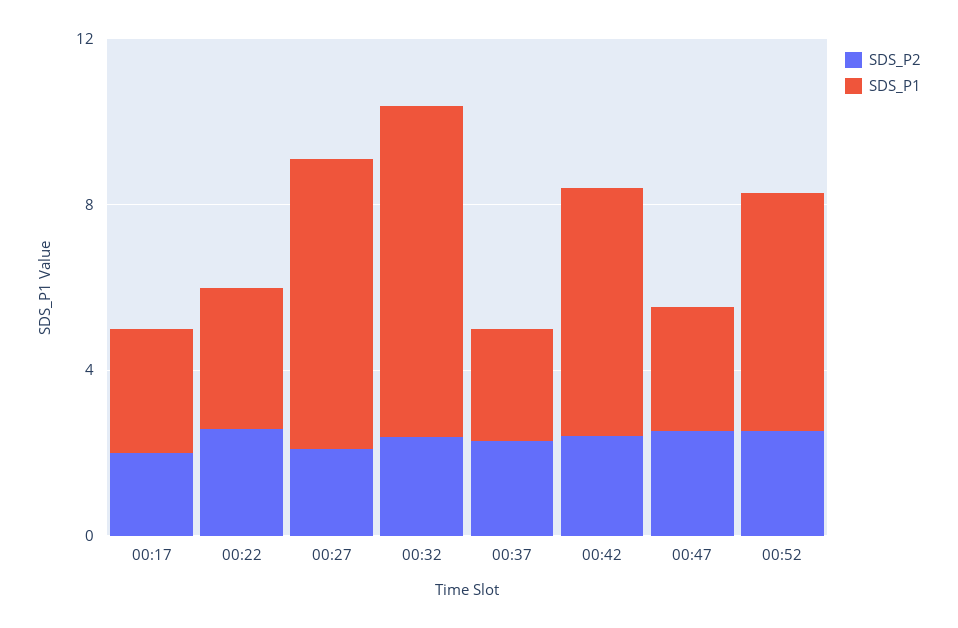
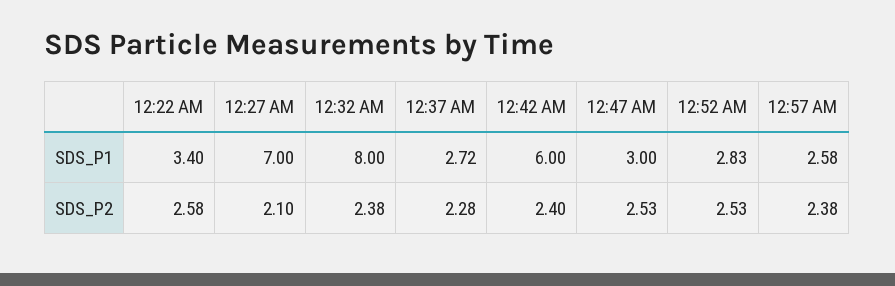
SDS_P2, 00:17: 2 -> none
SDS_P1, 00:17: 3 -> none
SDS_P1, 00:52: 6 -> 2.83
SDS_P1, 12:57 AM: none -> 2.58
SDS_P2, 12:57 AM: none -> 2.38

